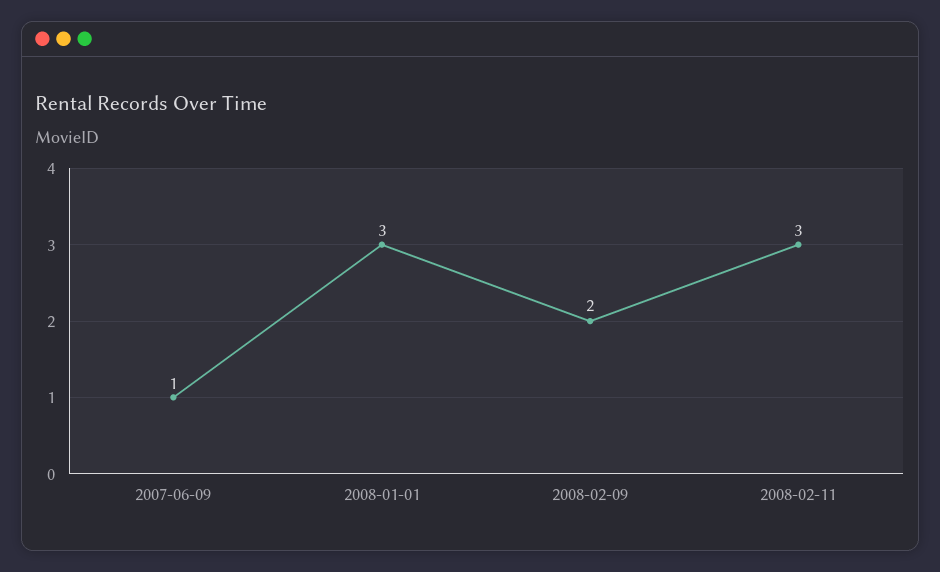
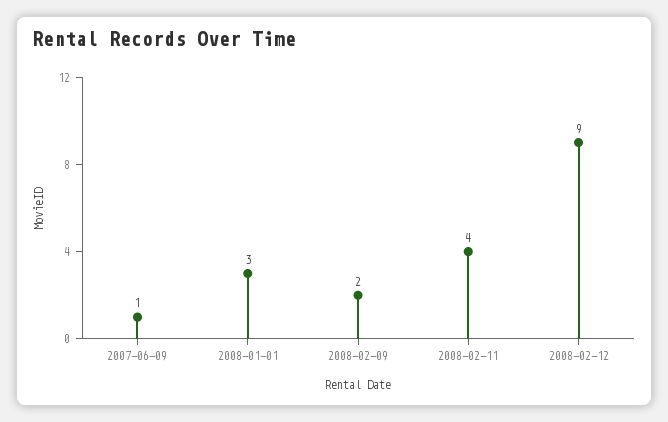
2008-02-11: 3 -> 4
2008-02-12: none -> 9

